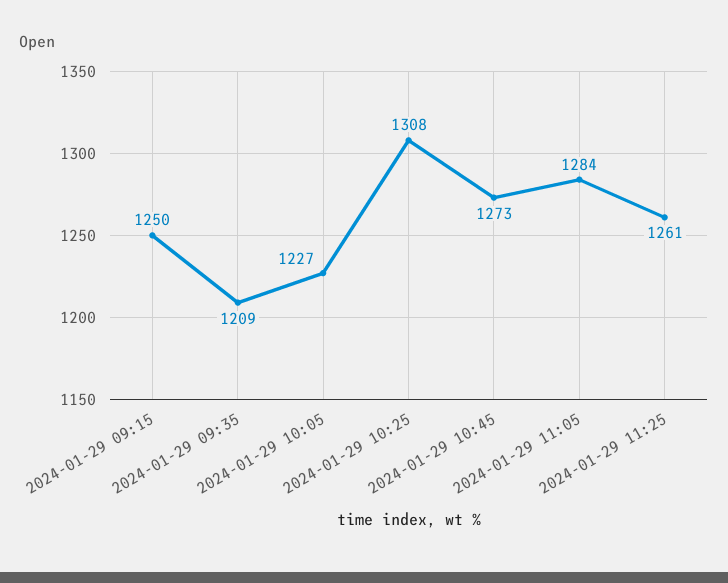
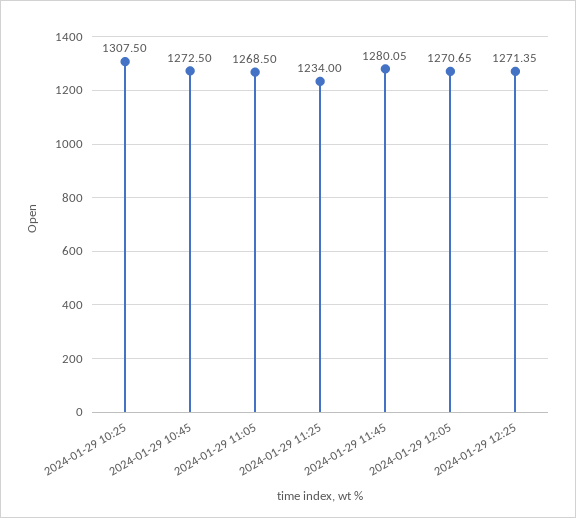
2024-01-29 09:15: 1250 -> none
2024-01-29 09:35: 1209 -> none
2024-01-29 10:05: 1227 -> none
2024-01-29 11:05: 1284 -> 1268.5
2024-01-29 11:25: 1261 -> 1234
2024-01-29 11:45: none -> 1280.05
2024-01-29 12:05: none -> 1270.65
2024-01-29 12:25: none -> 1271.35

